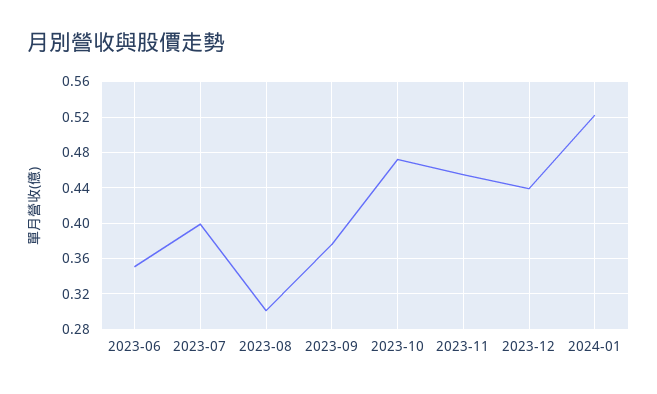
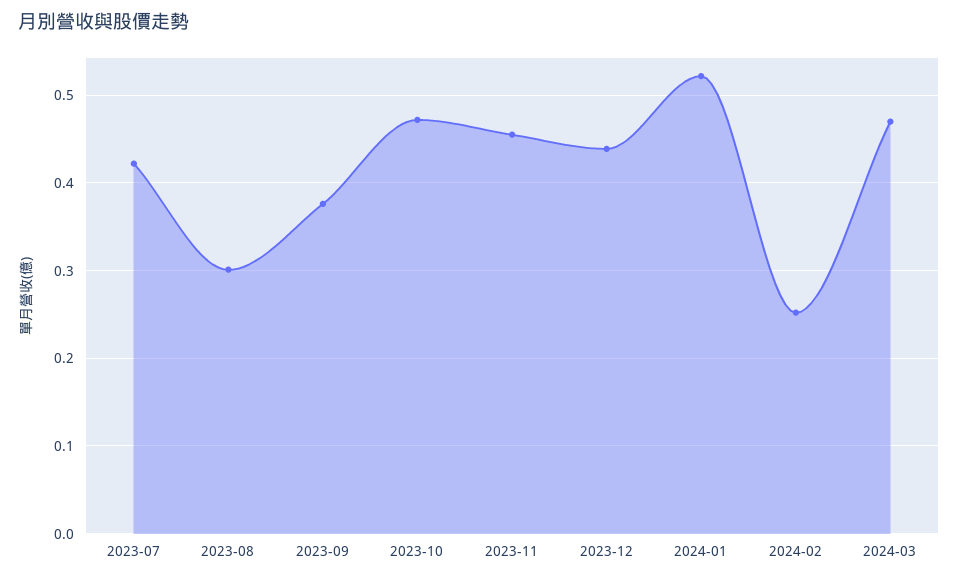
2023-06: 0.35 -> none
2023-07: 0.4 -> 0.42
2024-02: none -> 0.25
2024-03: none -> 0.47

